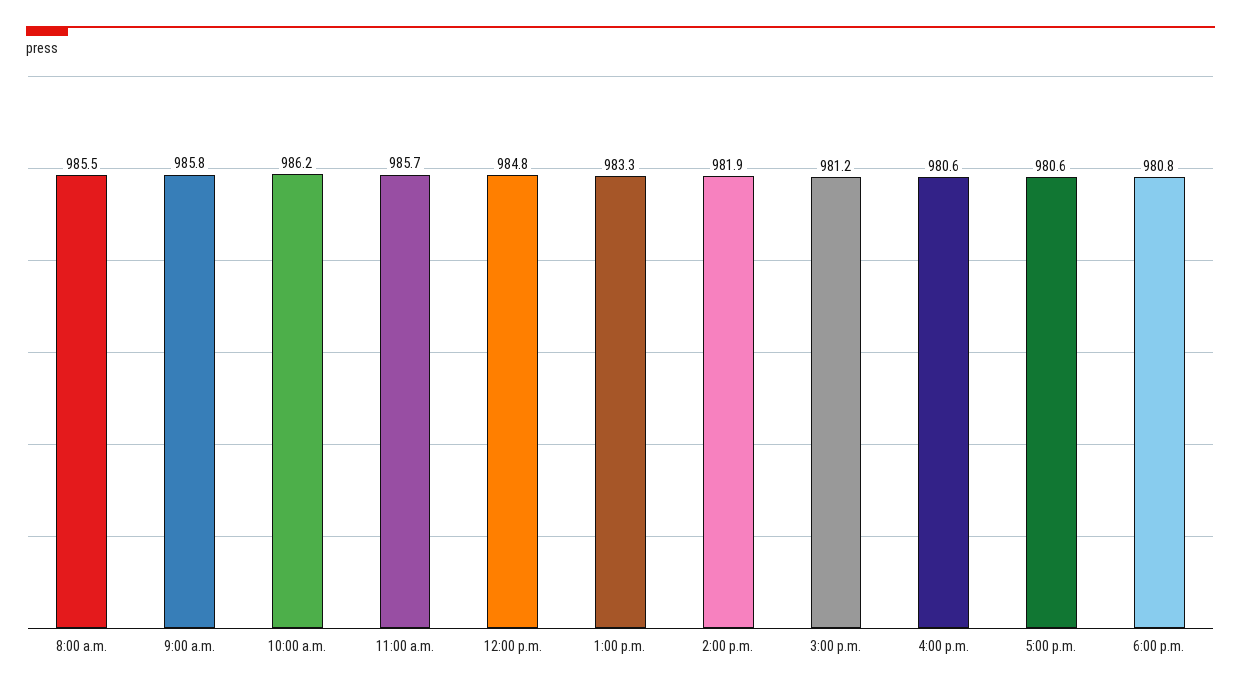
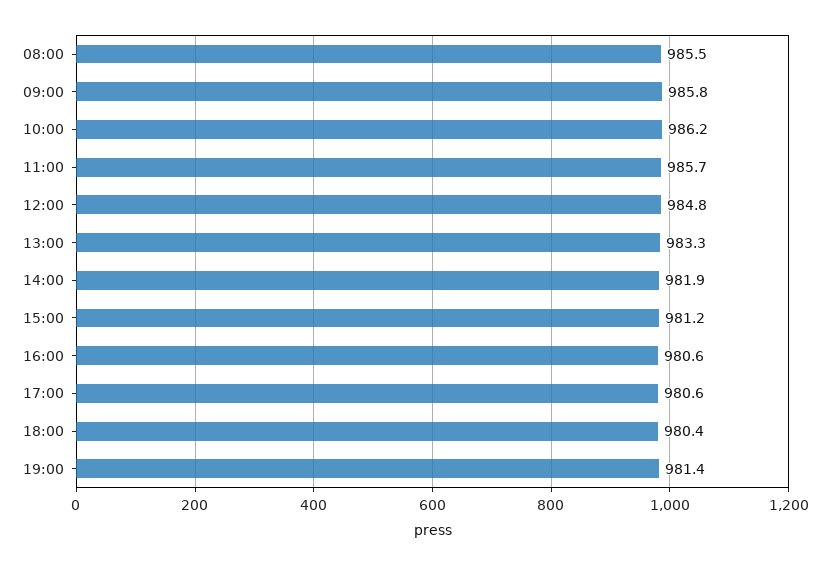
6:00 p.m.: 980.8 -> 980.4
19:00: none -> 981.4

